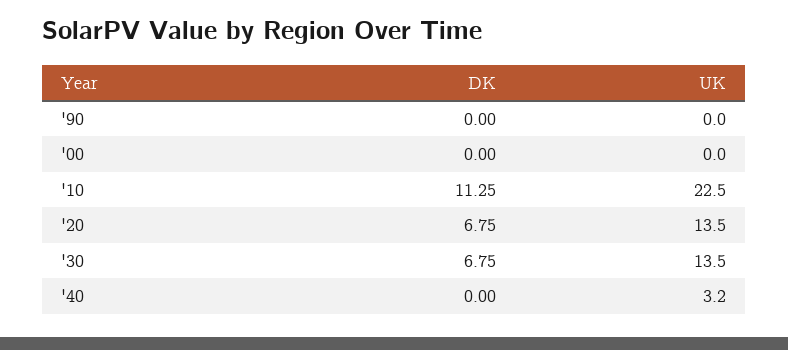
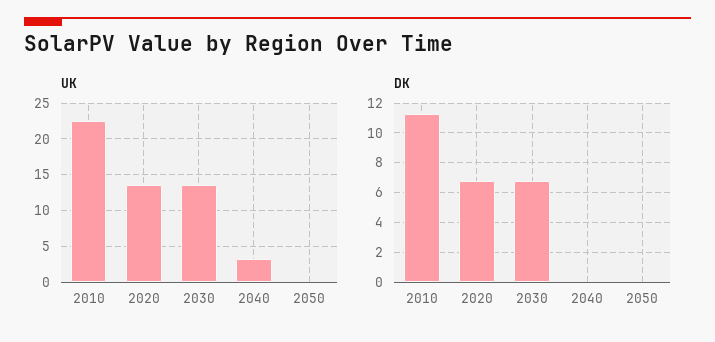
DK, '90: 0 -> none
UK, '90: 0 -> none
DK, '00: 0 -> none
UK, '00: 0 -> none
UK, 2050: none -> 0
DK, 2050: none -> 0

